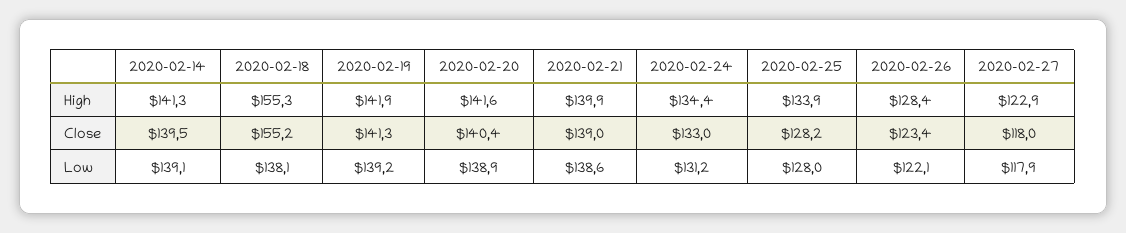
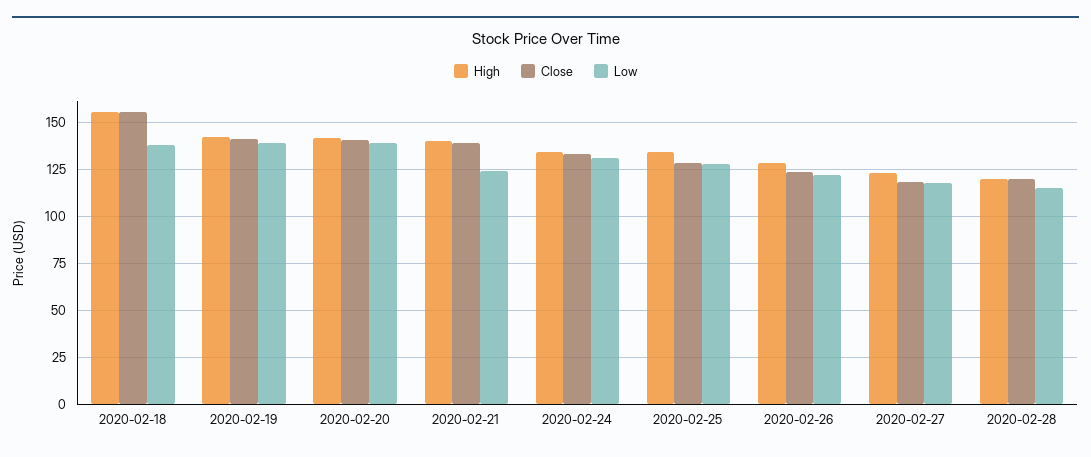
High, 2020-02-14: 141.3 -> none
Close, 2020-02-14: 139.5 -> none
Low, 2020-02-14: 139.1 -> none
Low, 2020-02-21: 138.6 -> 125
High, 2020-02-28: none -> 120
Close, 2020-02-28: none -> 120
Low, 2020-02-28: none -> 115

